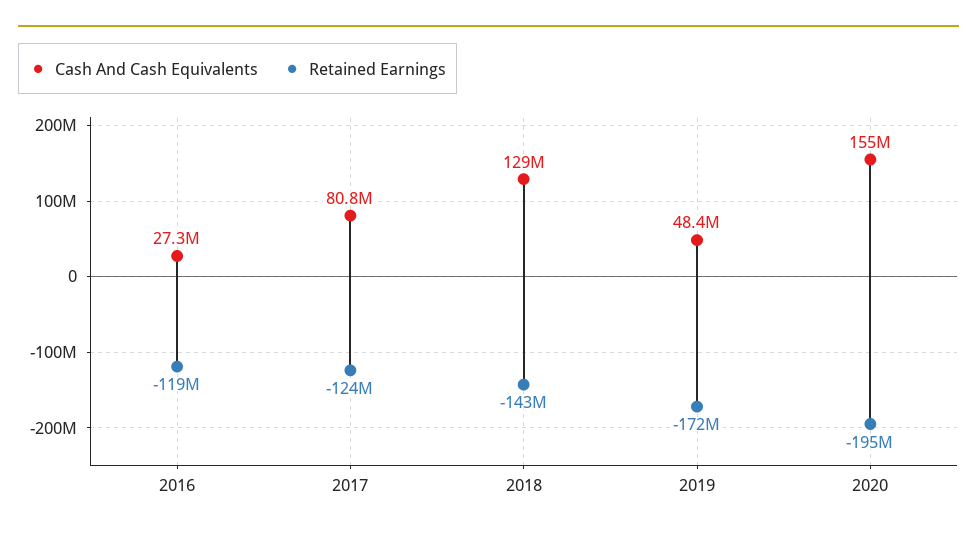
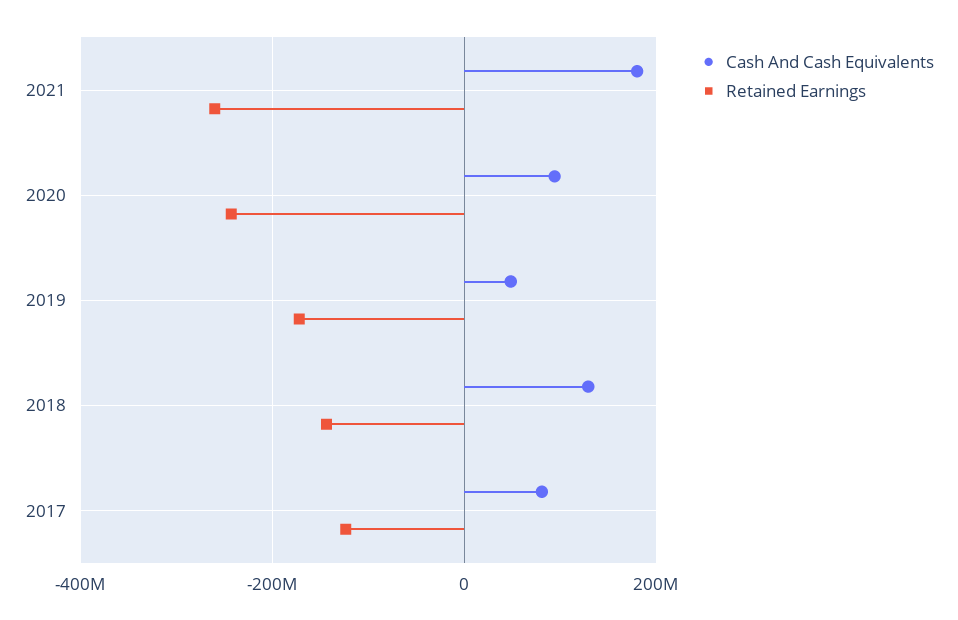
Cash And Cash Equivalents, 2016: 27300000 -> none
Retained Earnings, 2016: -119000000 -> none
Cash And Cash Equivalents, 2020: 155000000 -> 100000000
Retained Earnings, 2020: -195000000 -> -240000000
Cash And Cash Equivalents, 2021: none -> 180000000
Retained Earnings, 2021: none -> -260000000

